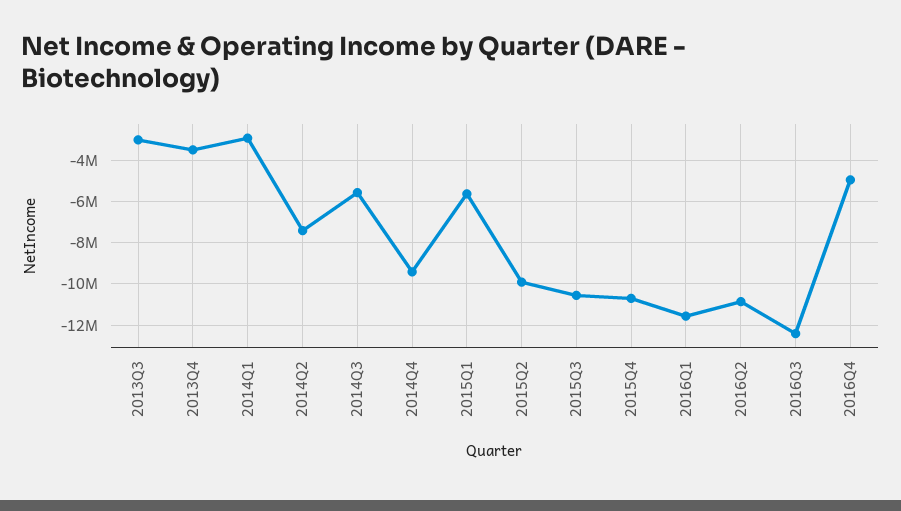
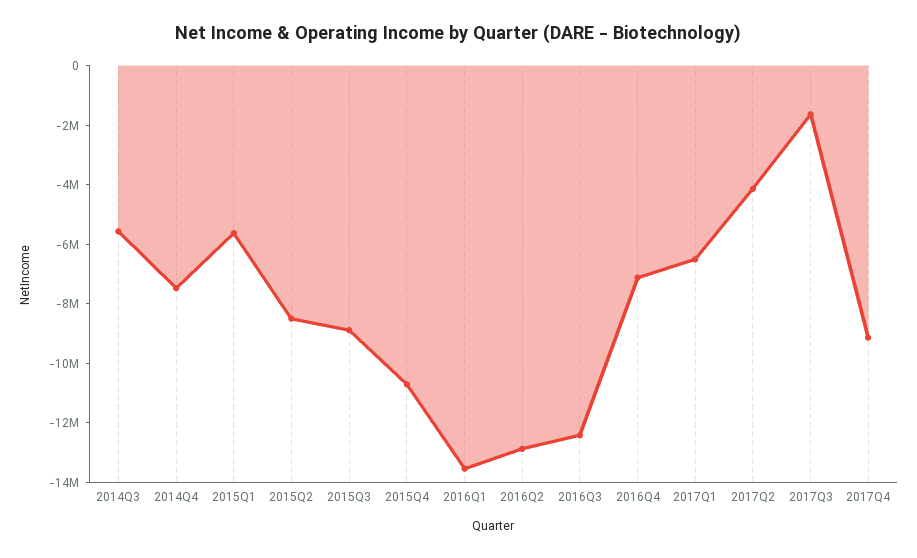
2013Q3: -3000000 -> none
2013Q4: -3500000 -> none
2014Q1: -3000000 -> none
2014Q2: -7500000 -> none
2014Q4: -9500000 -> -7500000
2015Q2: -10000000 -> -8500000
2015Q3: -10500000 -> -9000000
2016Q1: -11500000 -> -13500000
2016Q2: -11000000 -> -13000000
2016Q4: -5000000 -> -7000000
2017Q1: none -> -6500000
2017Q2: none -> -4000000
2017Q3: none -> -1500000
2017Q4: none -> -9000000

